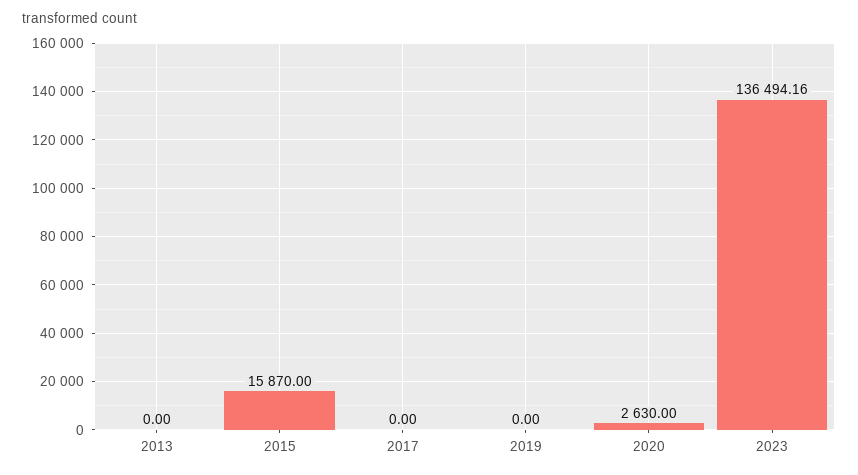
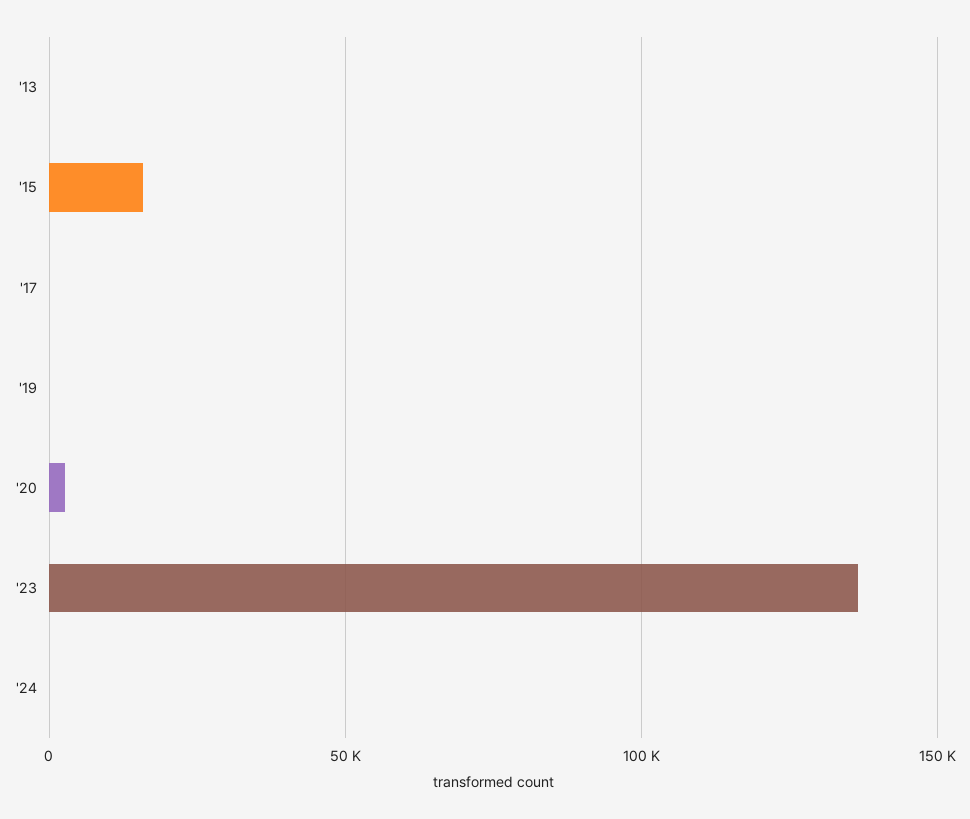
'24: none -> 0

